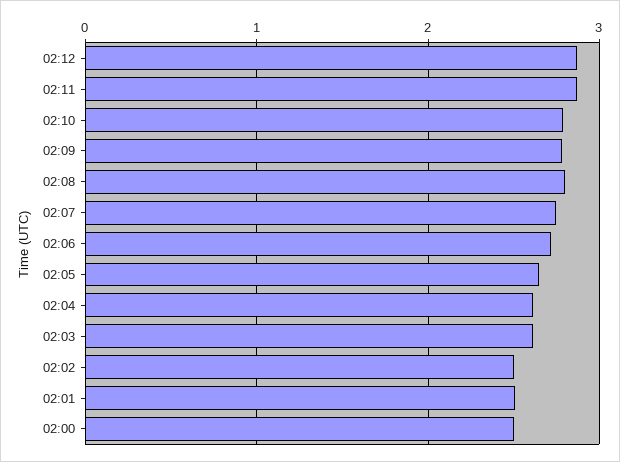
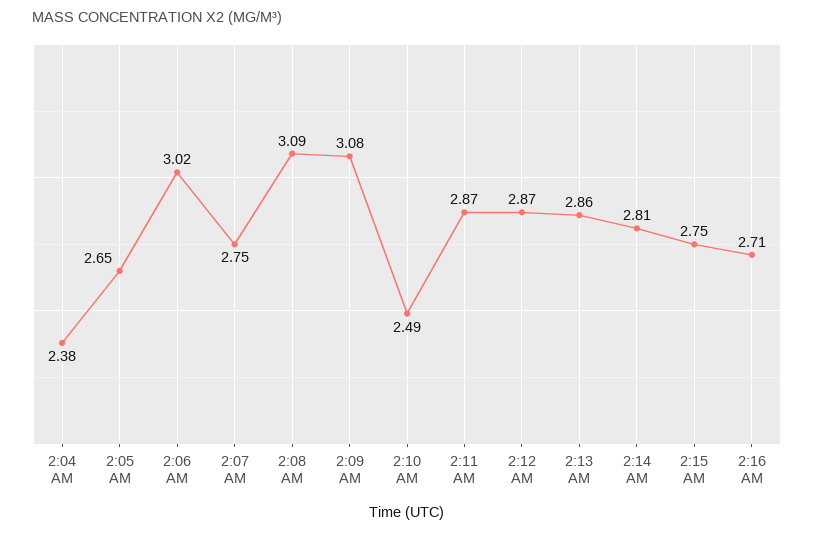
02:10: 2.8 -> 2.49
02:09: 2.8 -> 3.08
02:08: 2.8 -> 3.09
02:06: 2.7 -> 3.02
02:04: 2.6 -> 2.38
02:03: 2.6 -> none
02:02: 2.5 -> none
02:01: 2.5 -> none
02:00: 2.5 -> none
2:13 AM: none -> 2.86
2:14 AM: none -> 2.81
2:15 AM: none -> 2.75
2:16 AM: none -> 2.71

